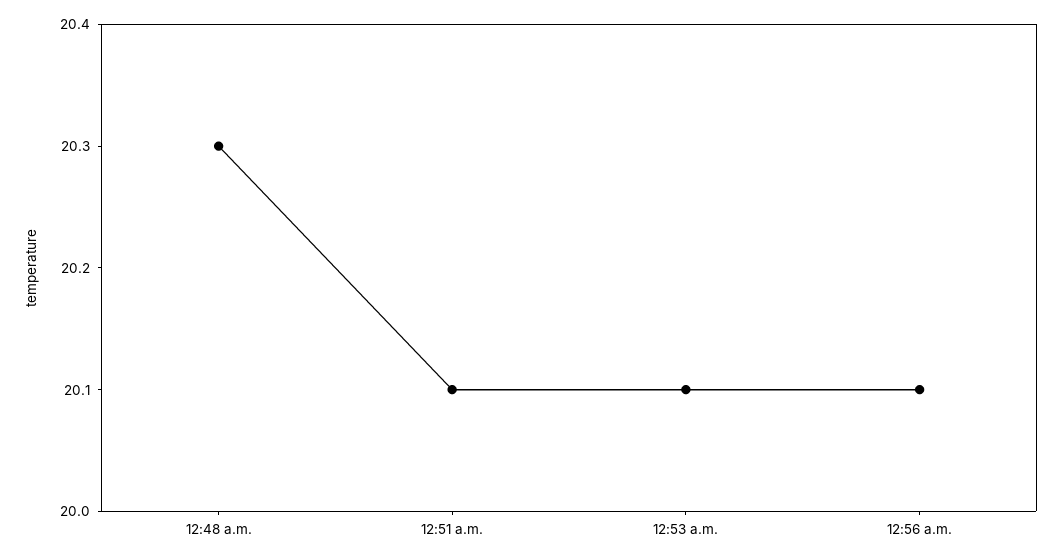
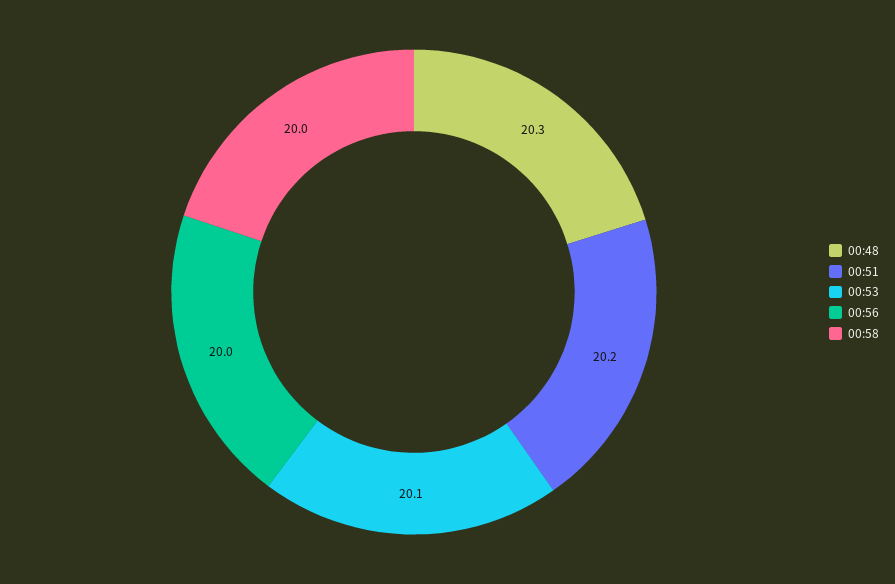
12:51 a.m.: 20.1 -> 20.2
12:56 a.m.: 20.1 -> 20
00:58: none -> 20

